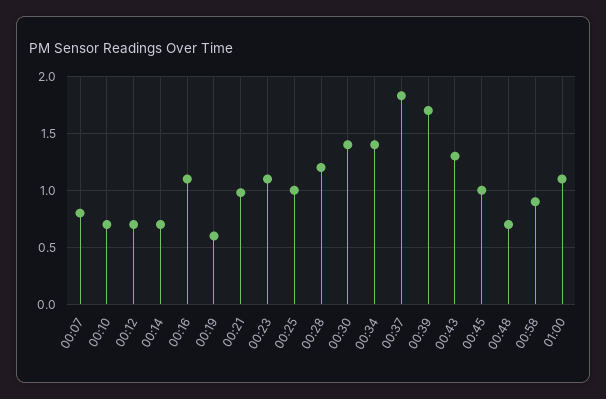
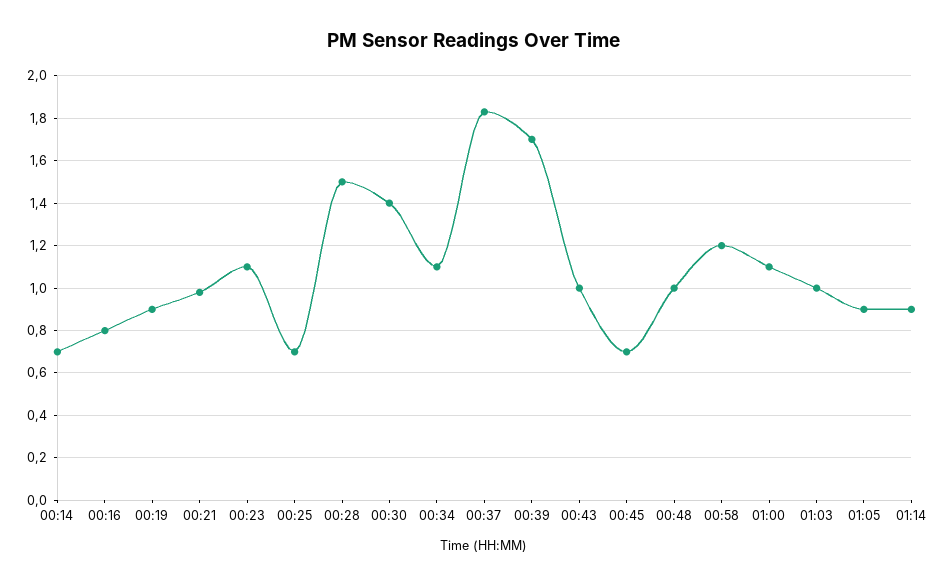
00:07: 0.8 -> none
00:10: 0.7 -> none
00:12: 0.7 -> none
00:16: 1.1 -> 0.8
00:19: 0.6 -> 0.9
00:25: 1 -> 0.7
00:28: 1.2 -> 1.5
00:34: 1.4 -> 1.1
00:43: 1.3 -> 1
00:45: 1 -> 0.7
00:48: 0.7 -> 1
00:58: 0.9 -> 1.2
01:03: none -> 1
01:05: none -> 0.9
01:14: none -> 0.9

